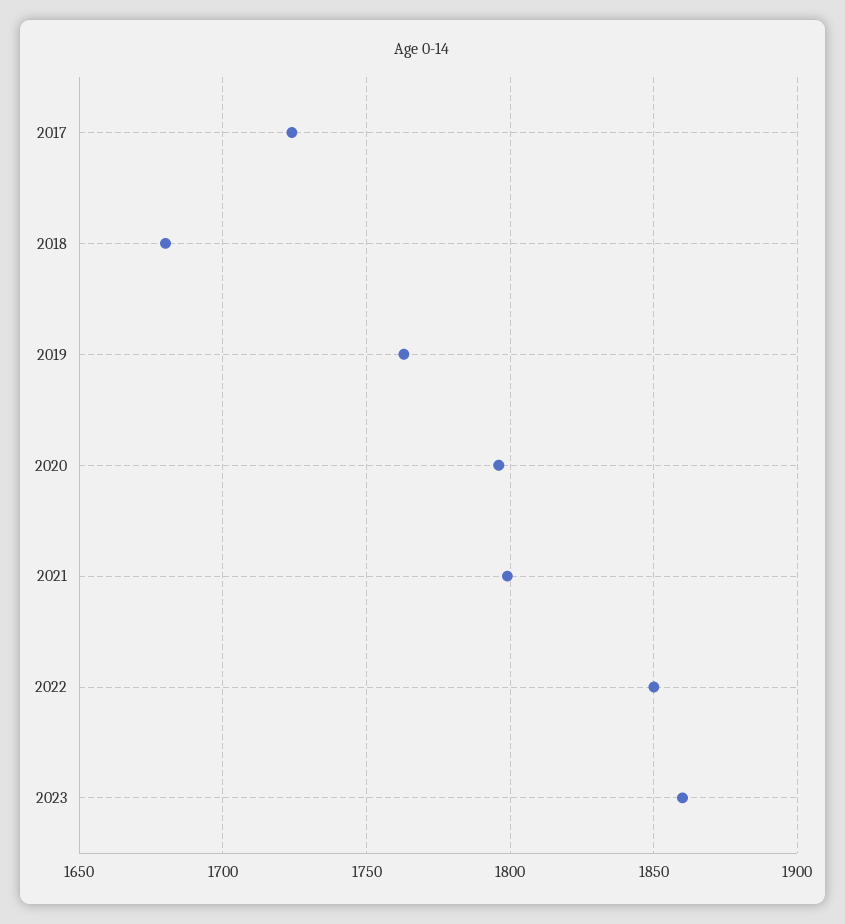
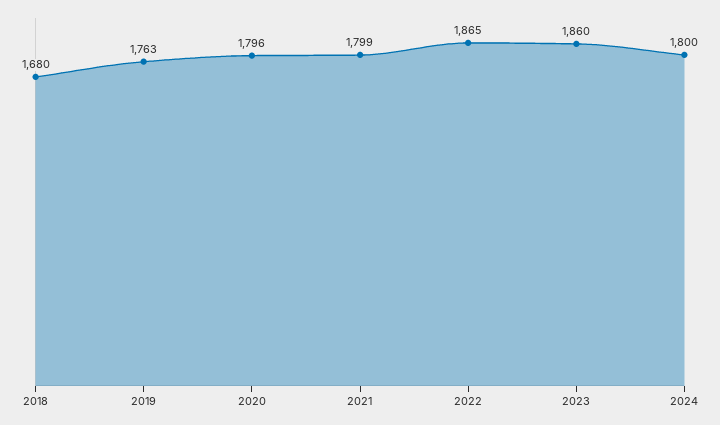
2017: 1725 -> none
2022: 1850 -> 1865
2024: none -> 1800

